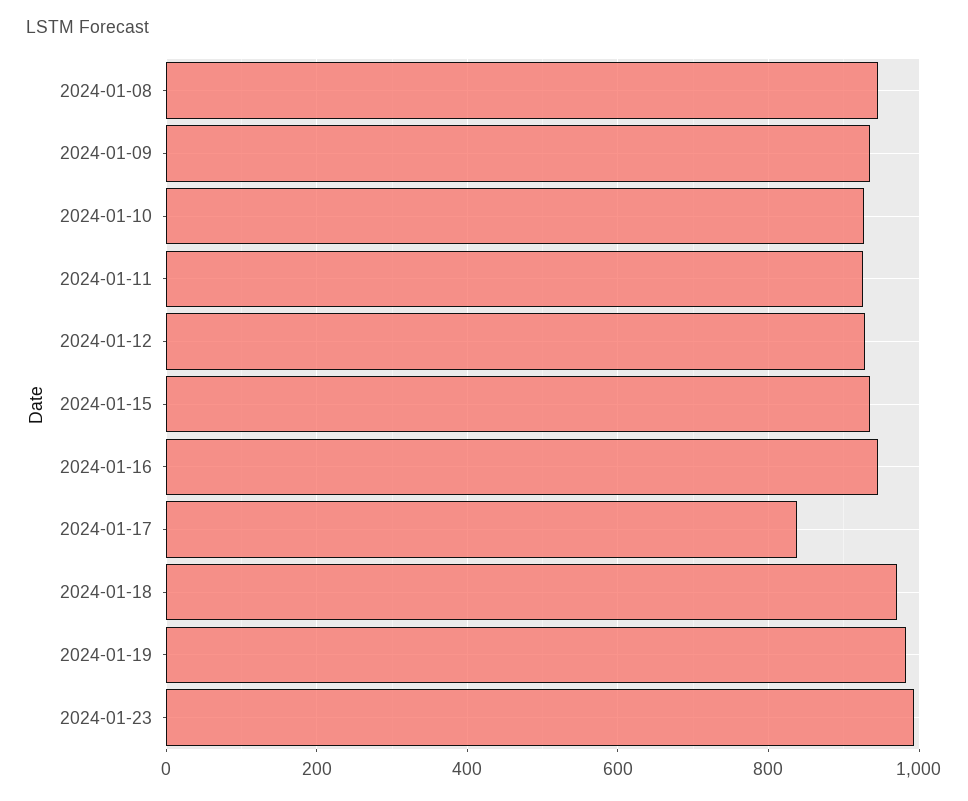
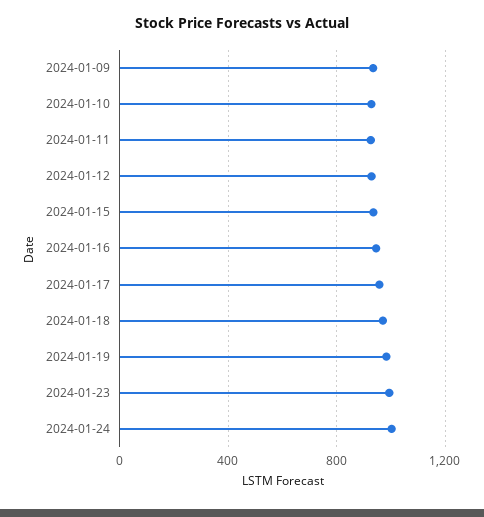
2024-01-08: 940 -> none
2024-01-17: 840 -> 950
2024-01-24: none -> 1000

